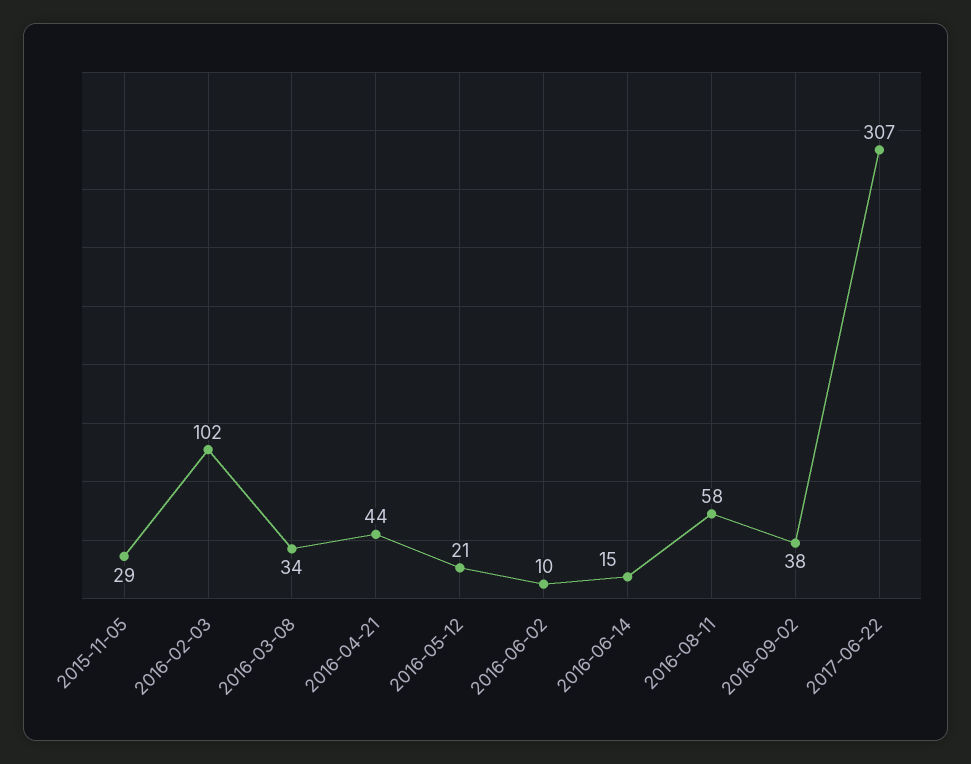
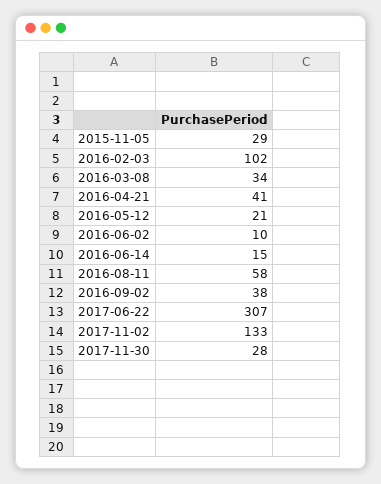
2016-04-21: 44 -> 41
2017-11-02: none -> 133
2017-11-30: none -> 28

